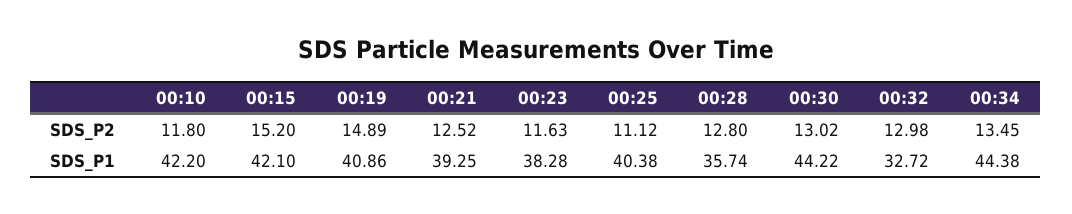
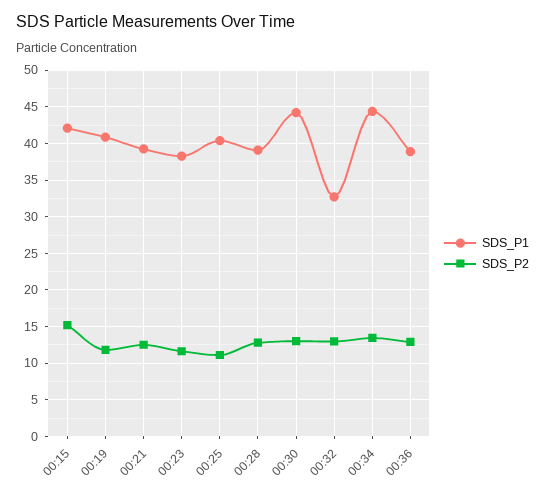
SDS_P2, 00:10: 11.8 -> none
SDS_P2, 00:19: 14.89 -> 12
SDS_P1, 00:10: 42.2 -> none
SDS_P1, 00:28: 35.74 -> 39
SDS_P1, 00:36: none -> 39
SDS_P2, 00:36: none -> 13

